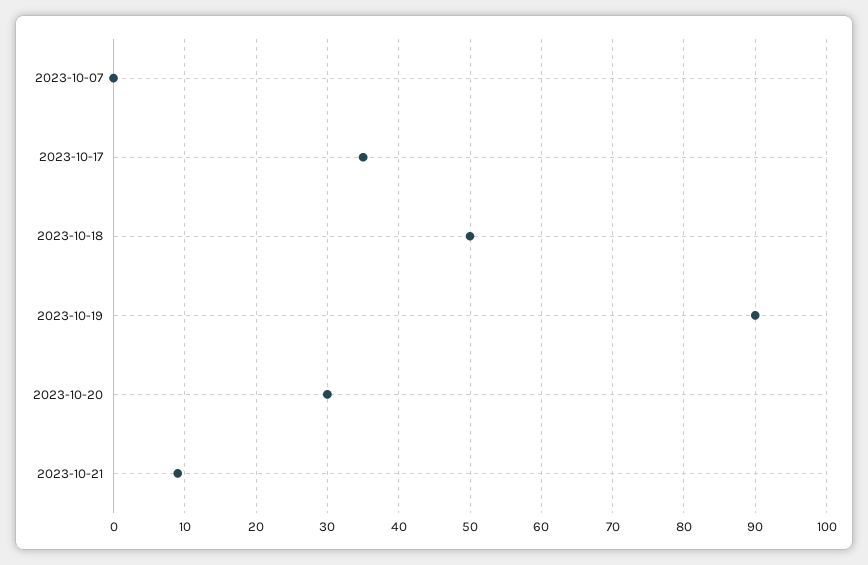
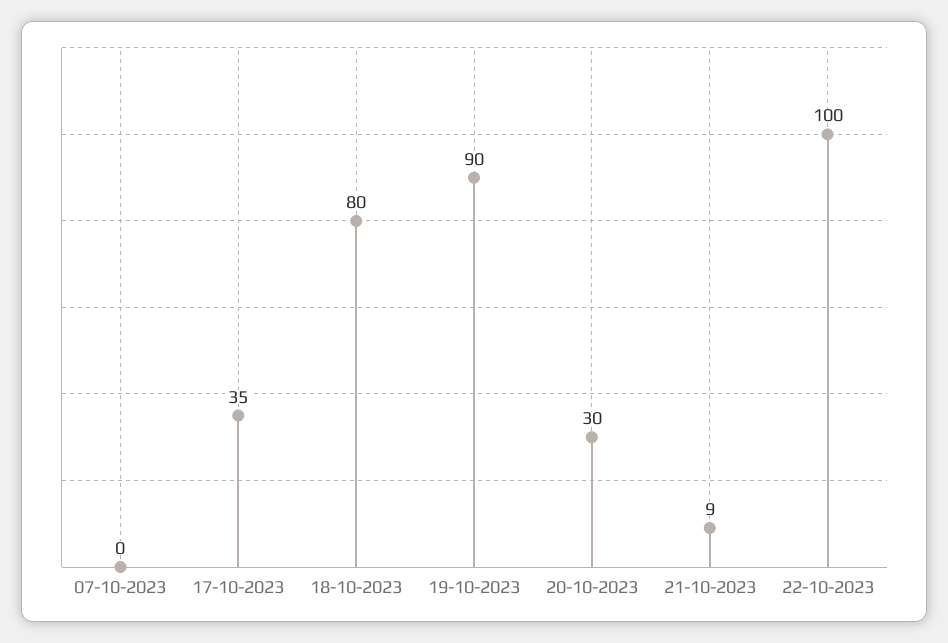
2023-10-18: 50 -> 80
22-10-2023: none -> 100

